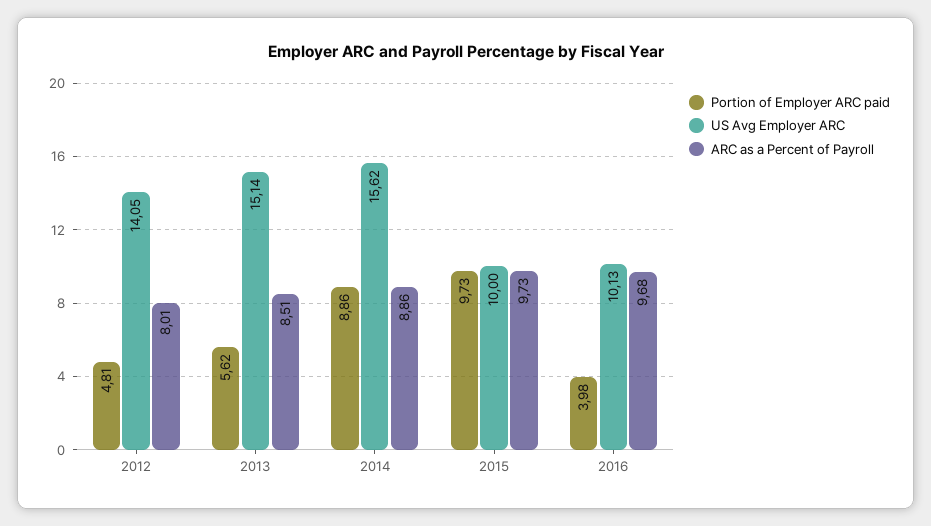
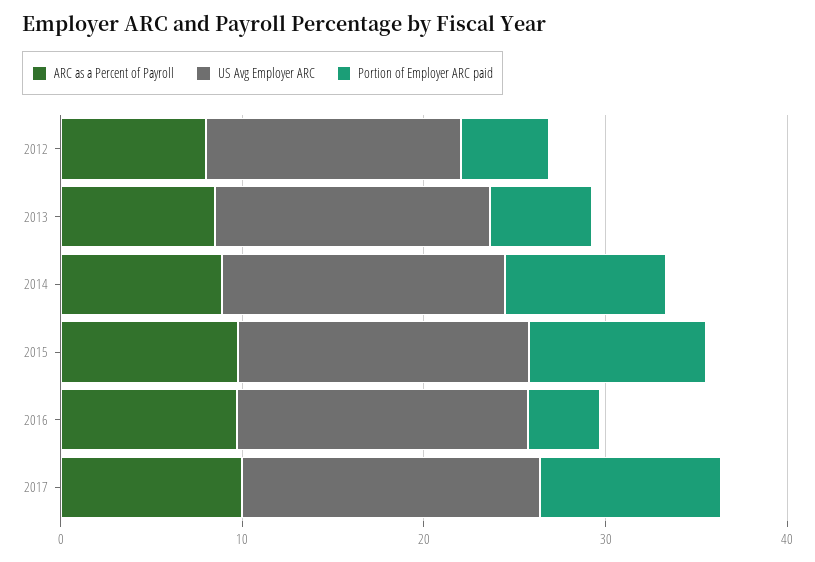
US Avg Employer ARC, 2015: 10 -> 16
US Avg Employer ARC, 2016: 10.13 -> 16
ARC as a Percent of Payroll, 2017: none -> 10
US Avg Employer ARC, 2017: none -> 16
Portion of Employer ARC paid, 2017: none -> 10

